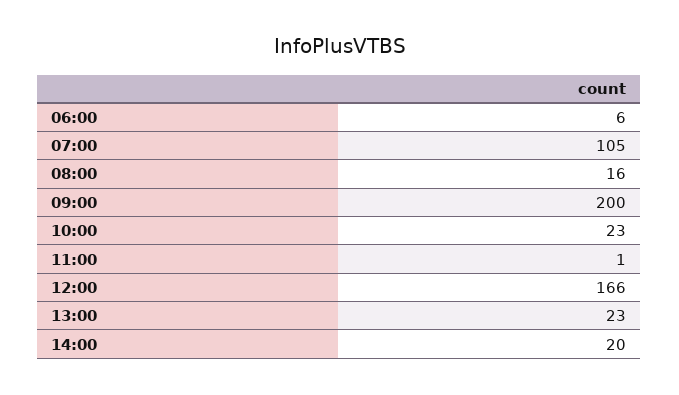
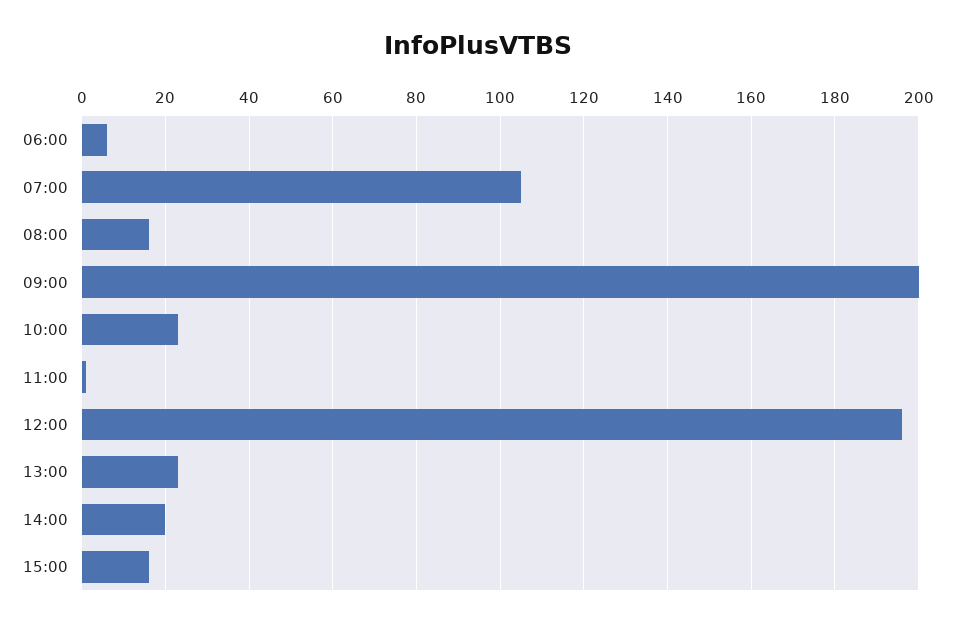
12:00: 166 -> 195
15:00: none -> 15

